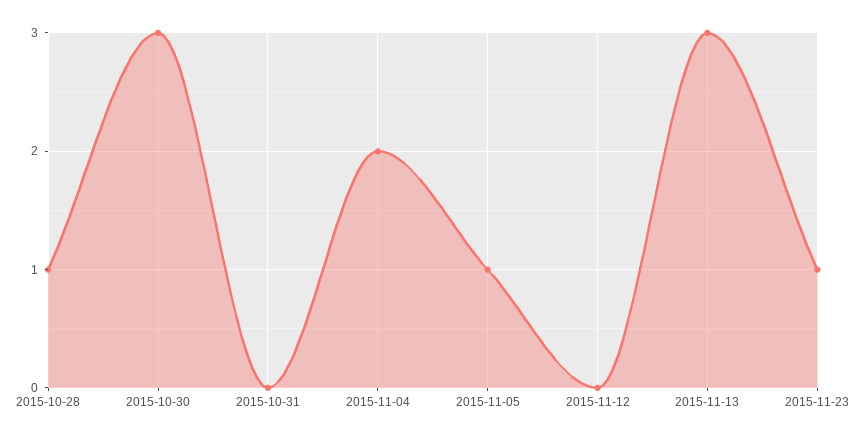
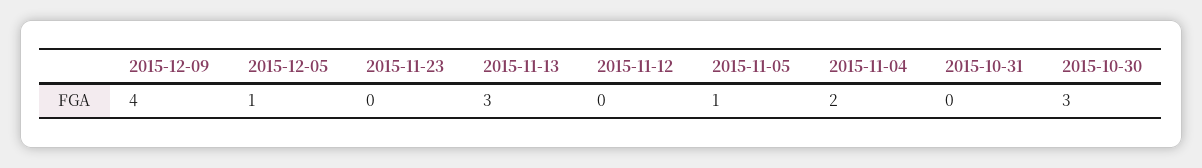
2015-10-28: 1 -> none
2015-11-23: 1 -> 0
2015-12-09: none -> 4
2015-12-05: none -> 1

